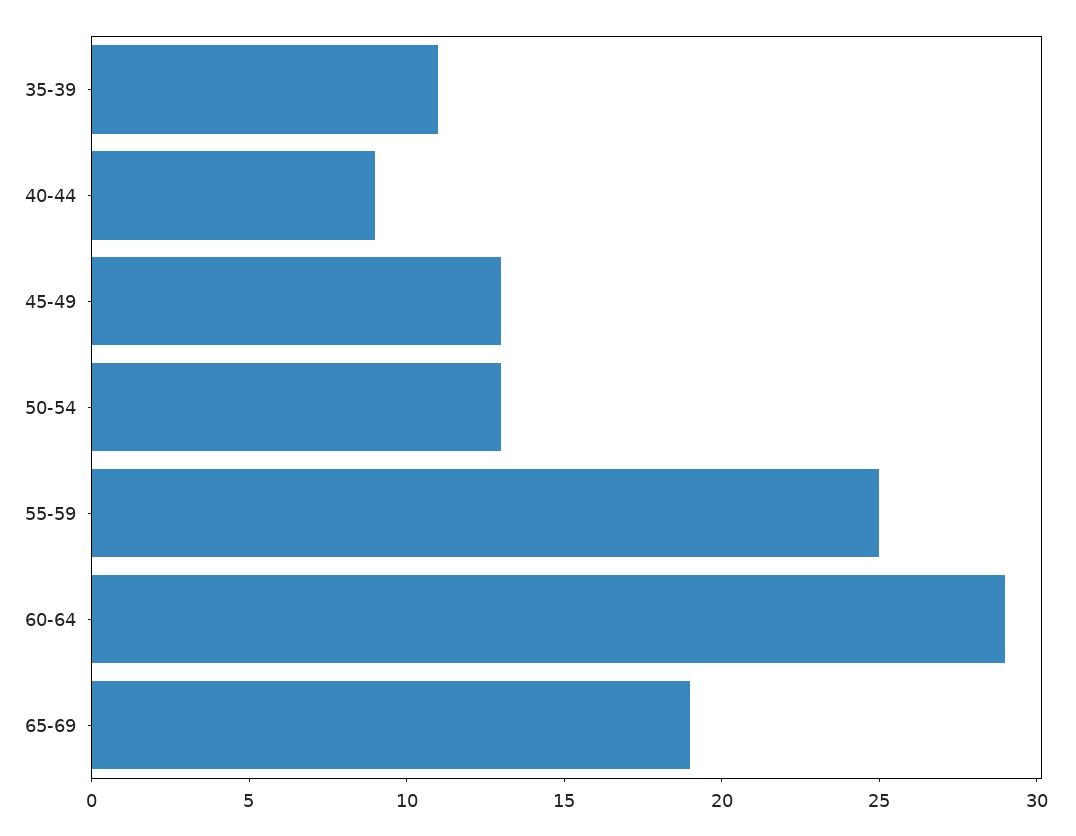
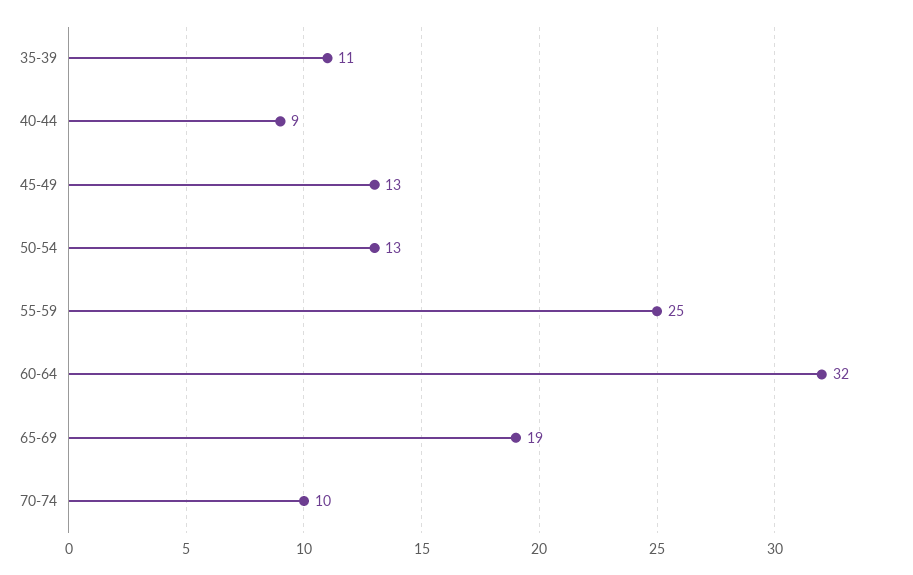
60-64: 29 -> 32
70-74: none -> 10

